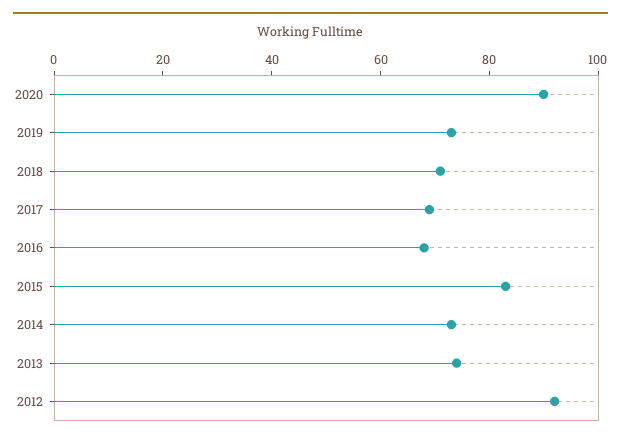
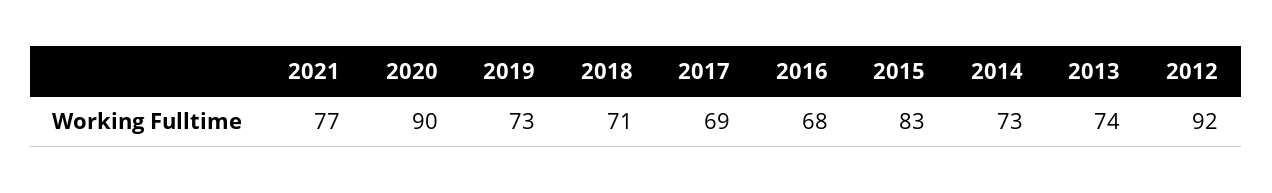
2021: none -> 77

